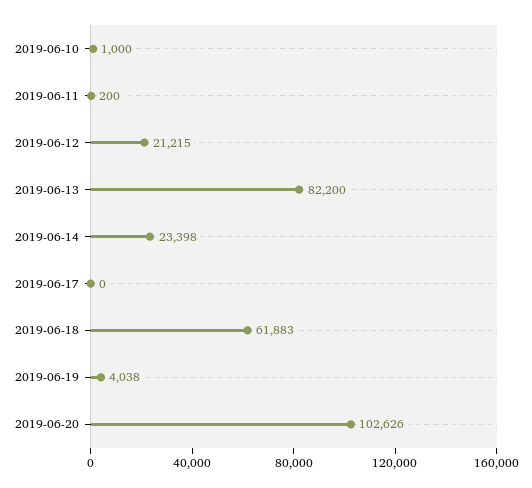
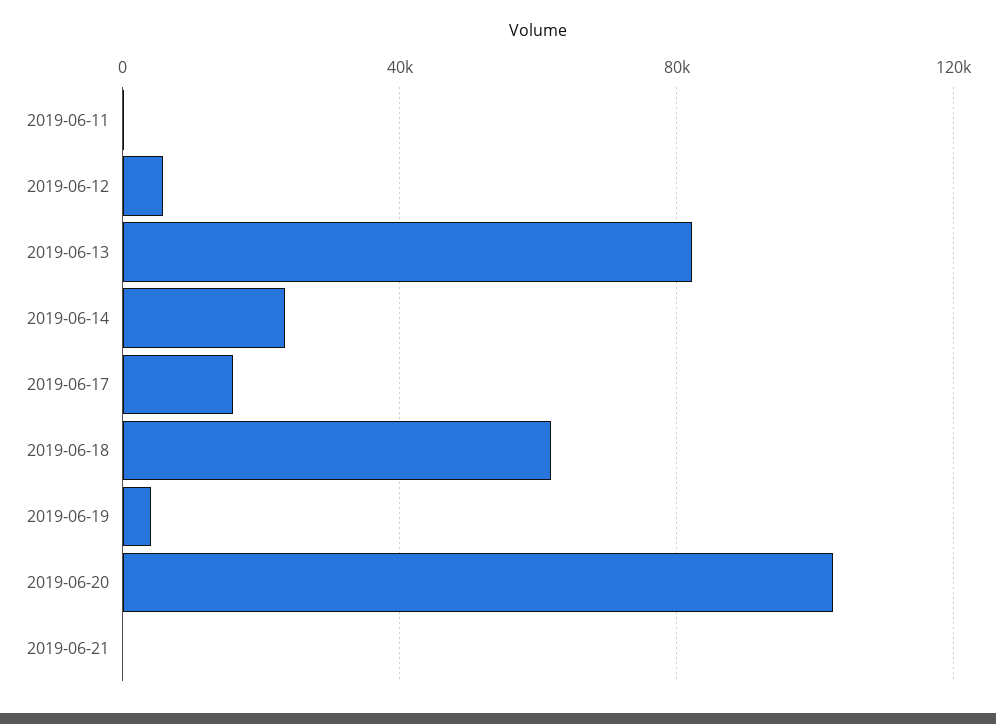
2019-06-10: 1000 -> none
2019-06-12: 21215 -> 5000
2019-06-17: 0 -> 15000
2019-06-21: none -> 0

